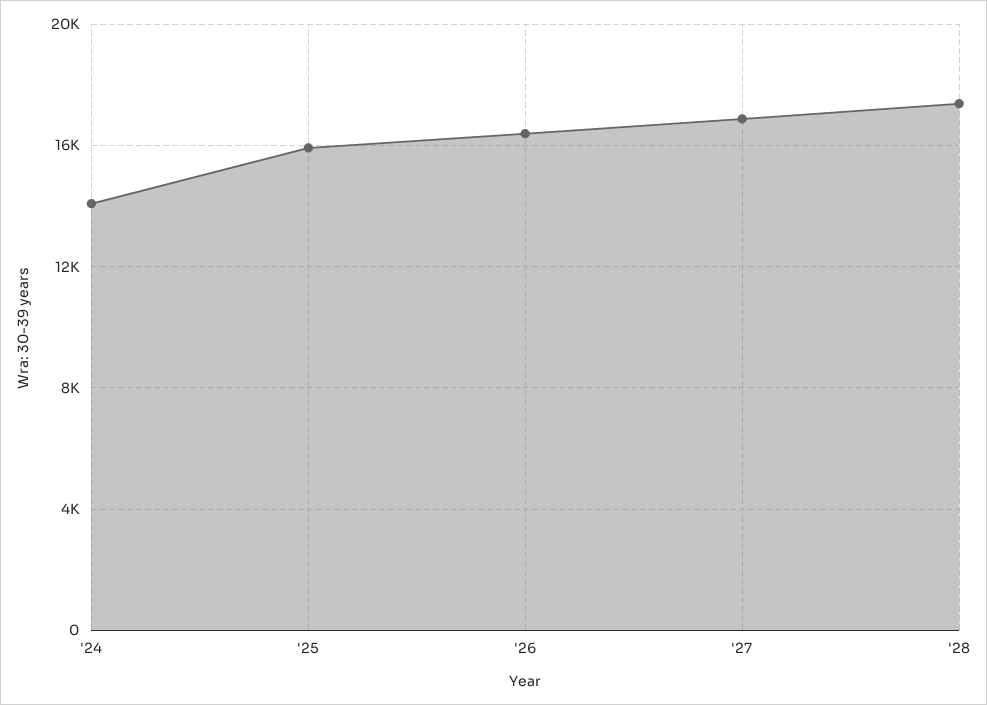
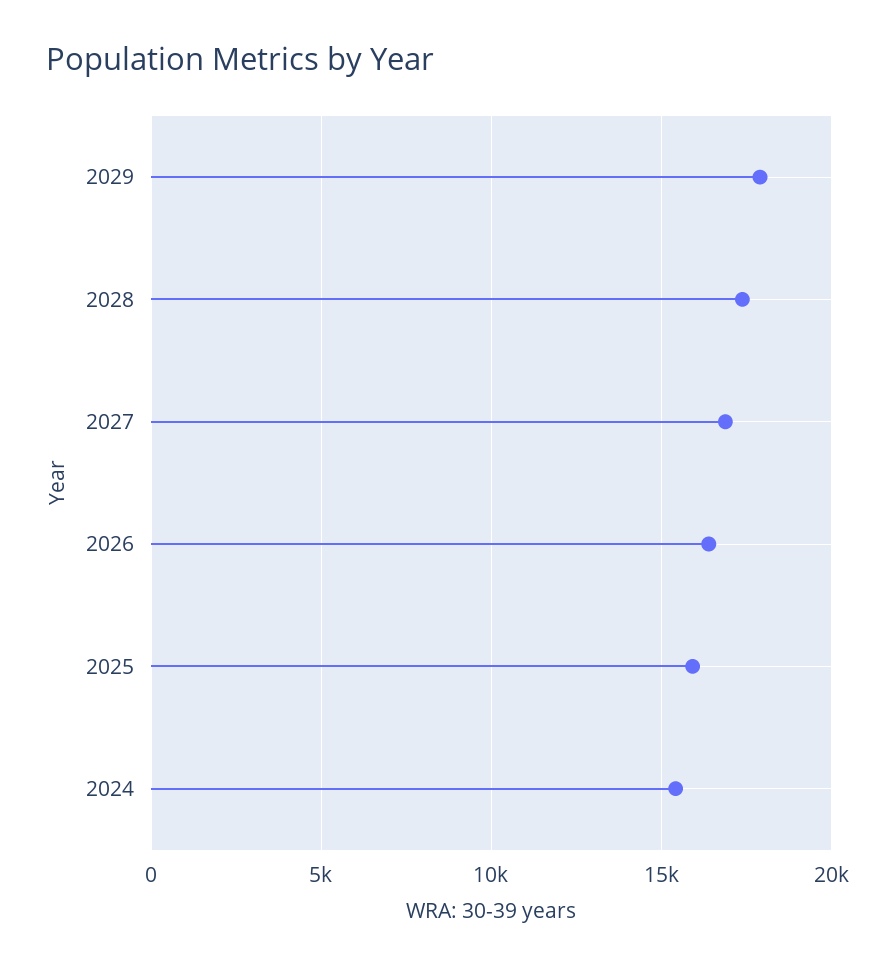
'24: 14000 -> 15500
2029: none -> 18000

